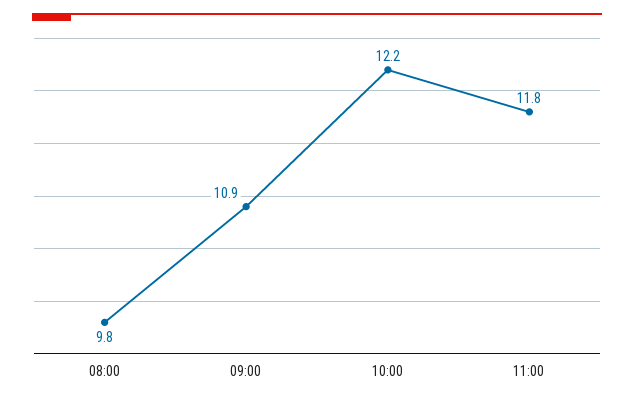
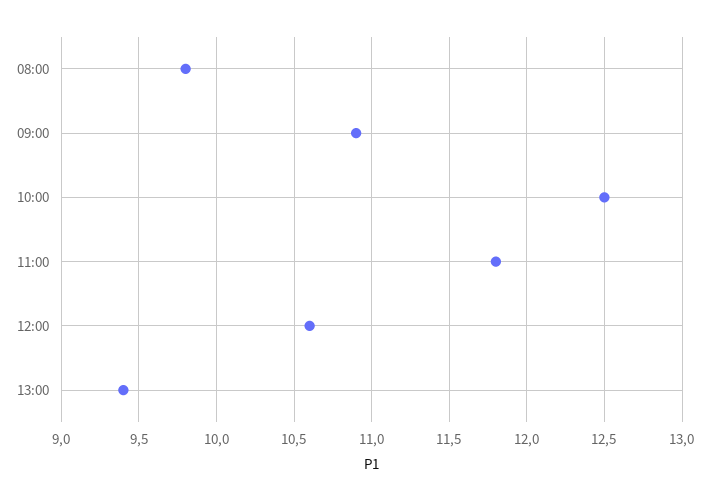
10:00: 12.2 -> 12.5
12:00: none -> 10.6
13:00: none -> 9.4

